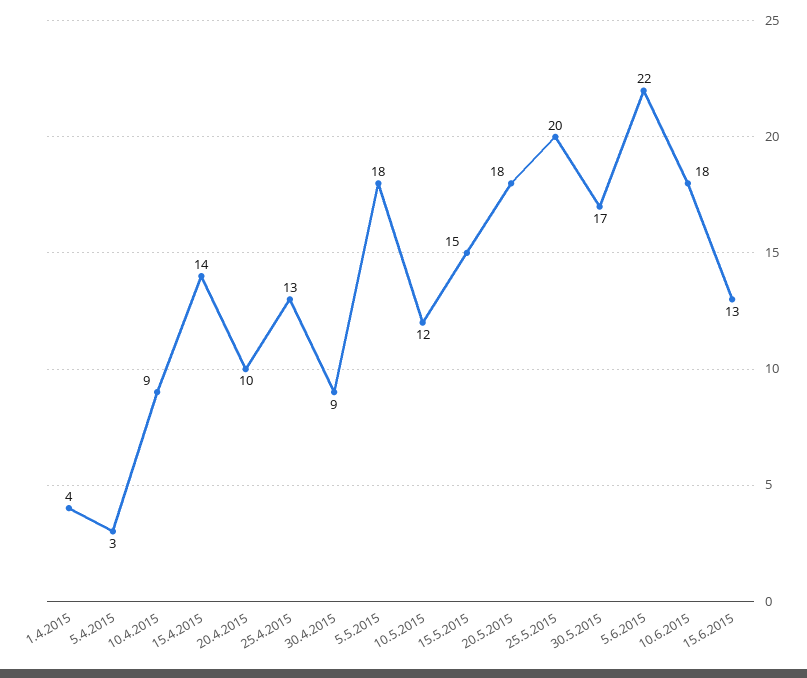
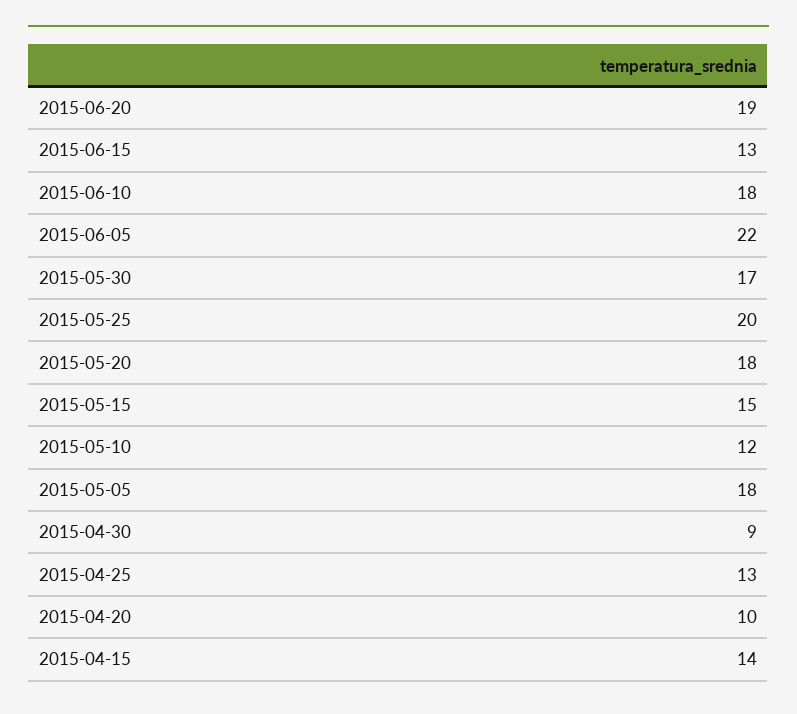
1.4.2015: 4 -> none
5.4.2015: 3 -> none
10.4.2015: 9 -> none
2015-06-20: none -> 19

